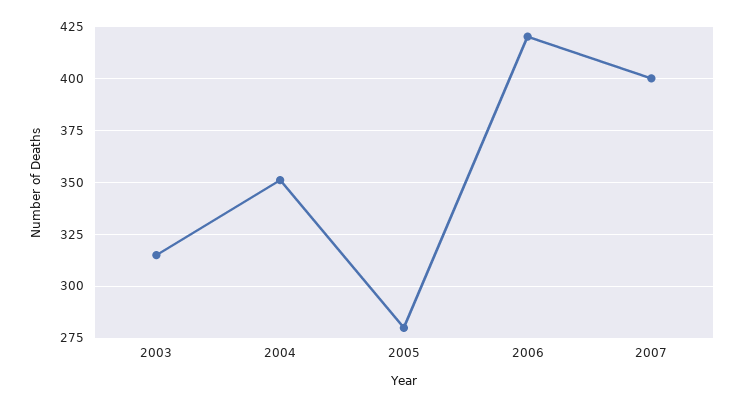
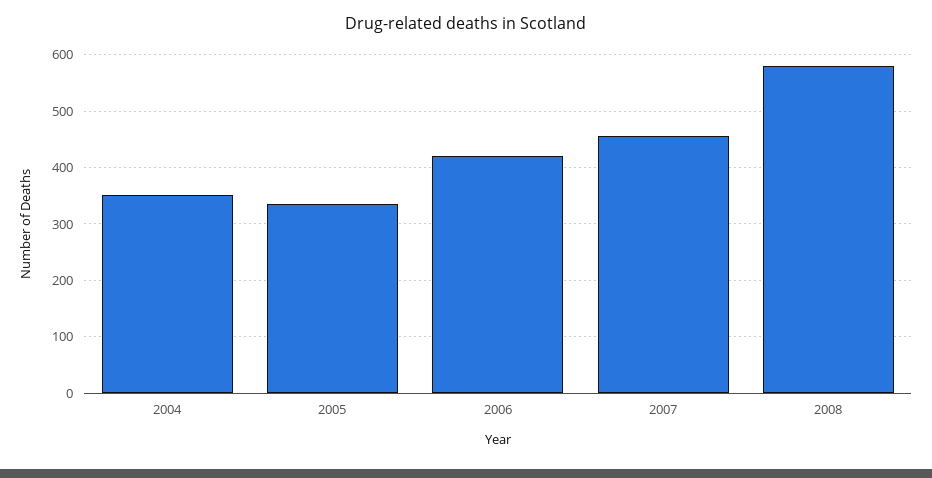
2003: 315 -> none
2005: 280 -> 340
2007: 400 -> 460
2008: none -> 580

